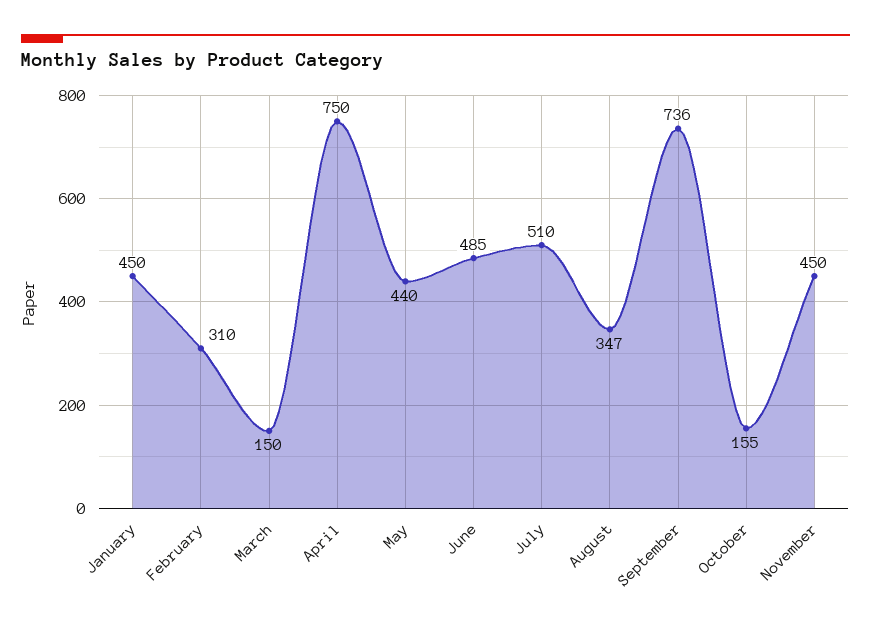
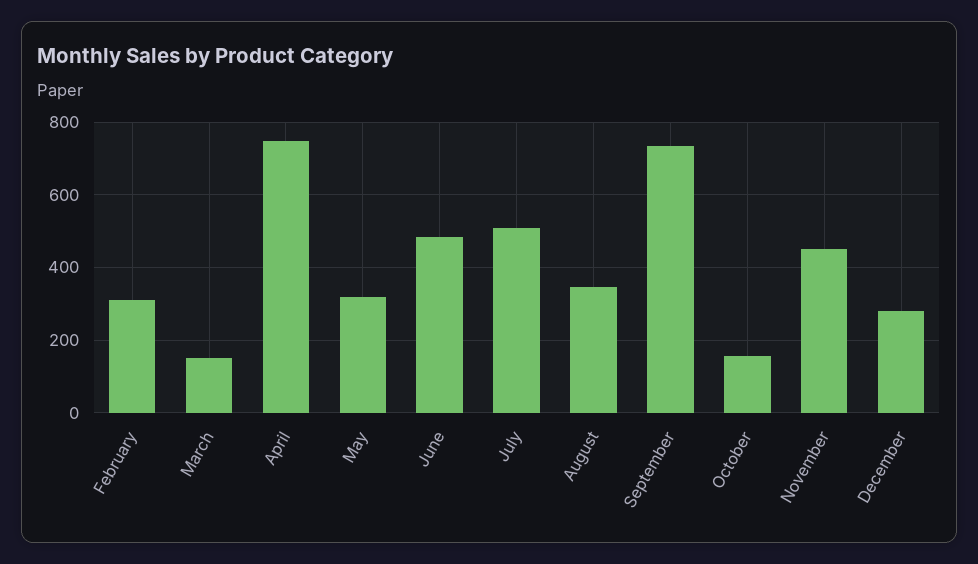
January: 450 -> none
May: 440 -> 320
December: none -> 280

